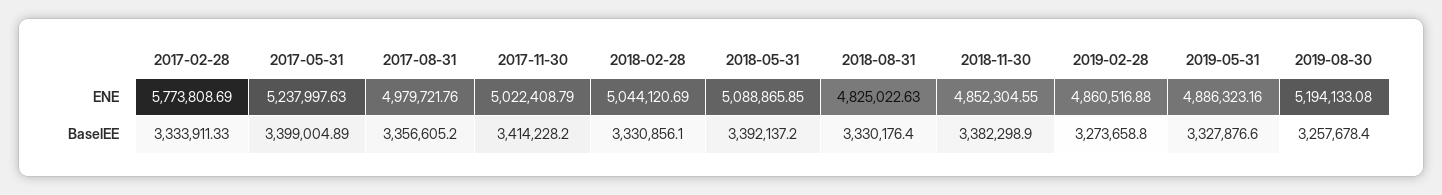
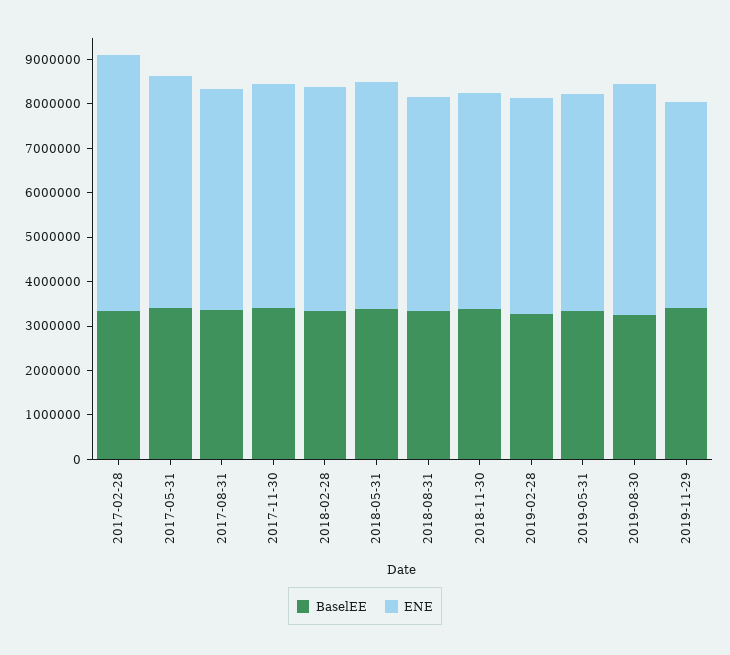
BaselEE, 2019-11-29: none -> 3400000
ENE, 2019-11-29: none -> 4600000

